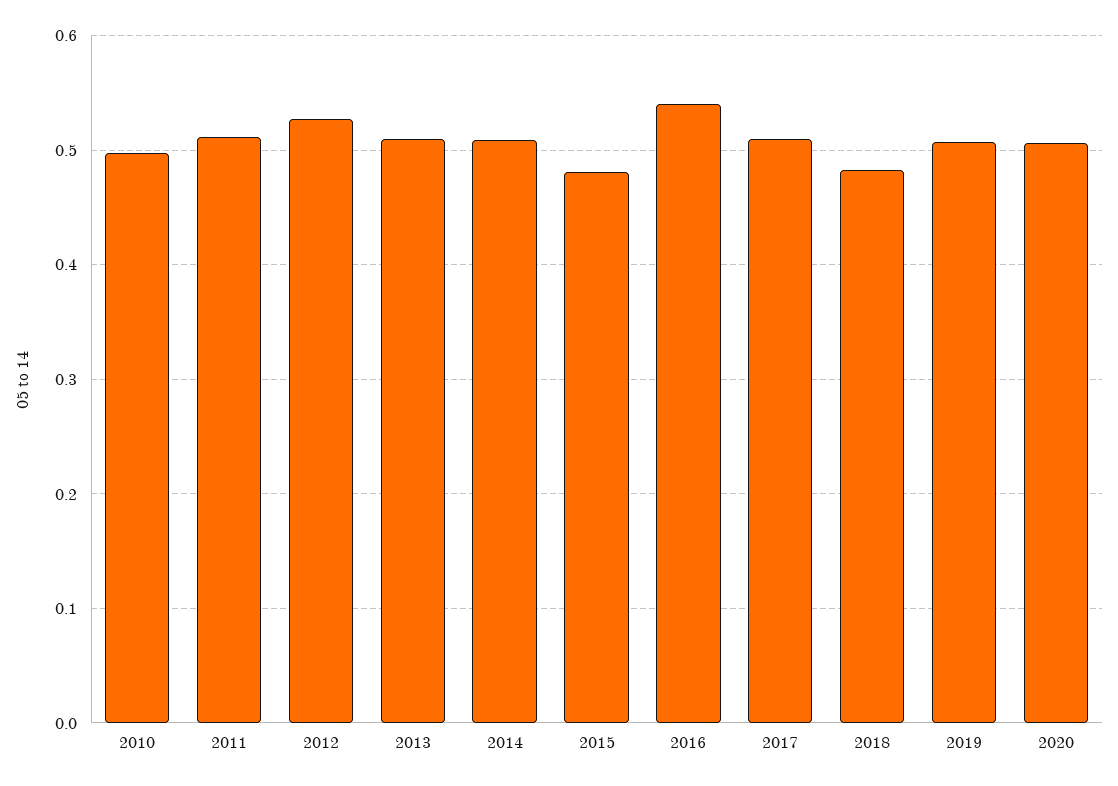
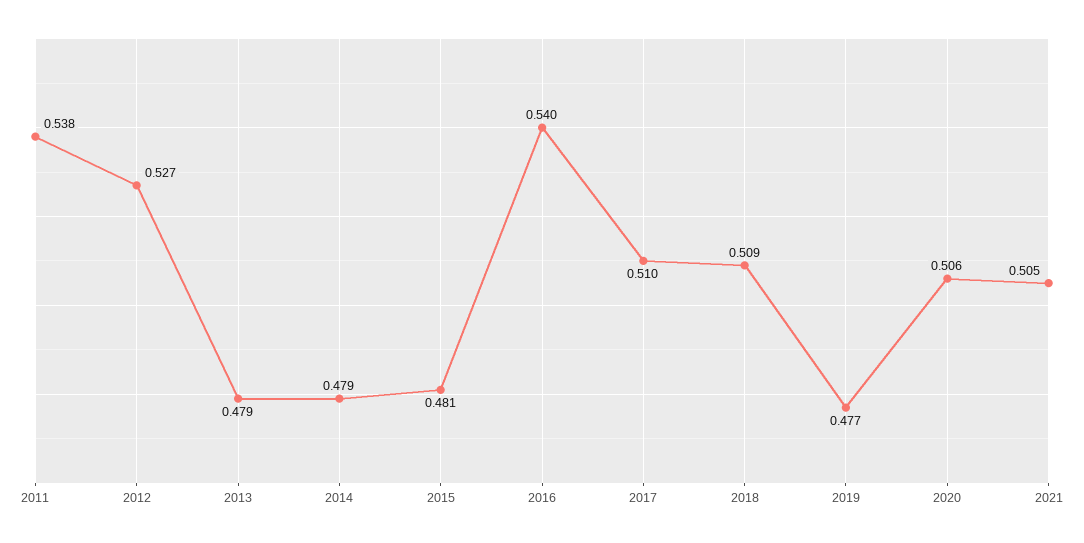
2010: 0.5 -> none
2011: 0.51 -> 0.538
2013: 0.51 -> 0.479
2014: 0.51 -> 0.479
2018: 0.48 -> 0.509
2019: 0.51 -> 0.477
2021: none -> 0.505

